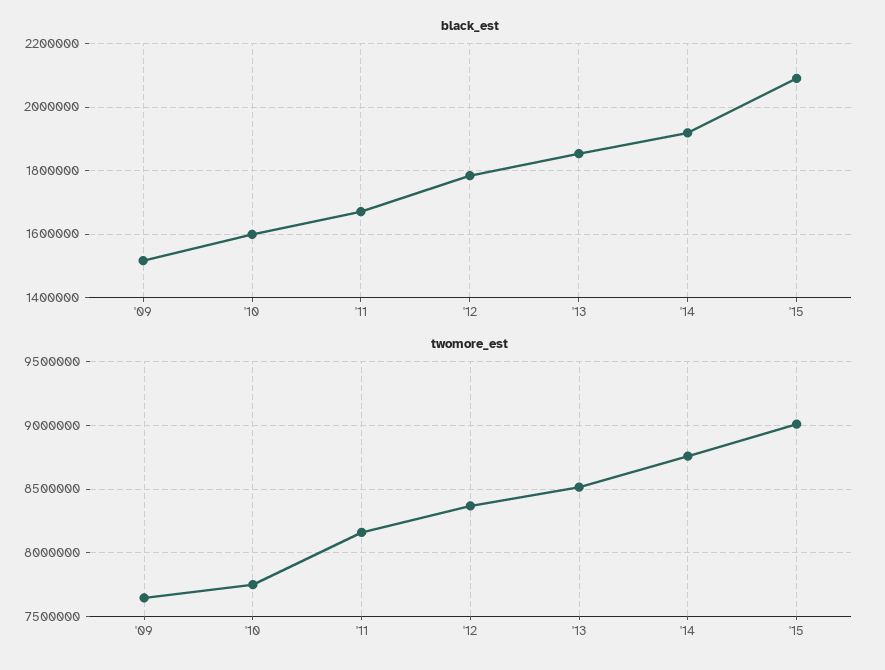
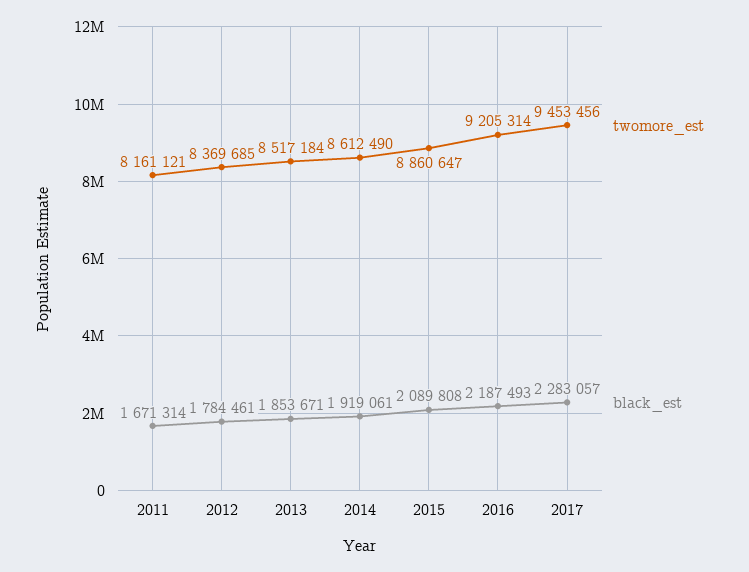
black_est, '09: 1520000 -> none
black_est, '10: 1600000 -> none
twomore_est, '09: 7650000 -> none
twomore_est, '10: 7750000 -> none
twomore_est, '14: 8750000 -> 8612490
twomore_est, '15: 9000000 -> 8860647
twomore_est, 2016: none -> 9205314
black_est, 2016: none -> 2187493
twomore_est, 2017: none -> 9453456
black_est, 2017: none -> 2283057

